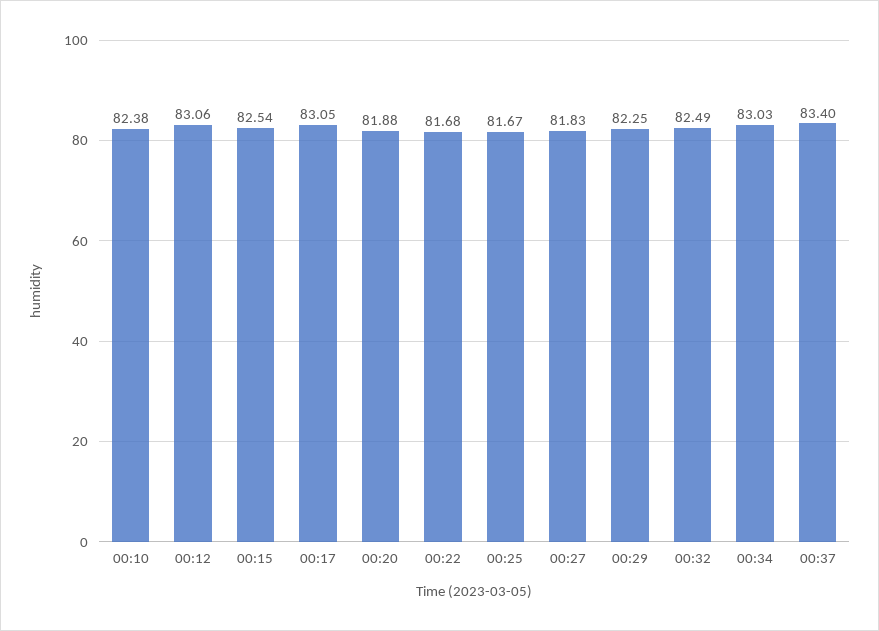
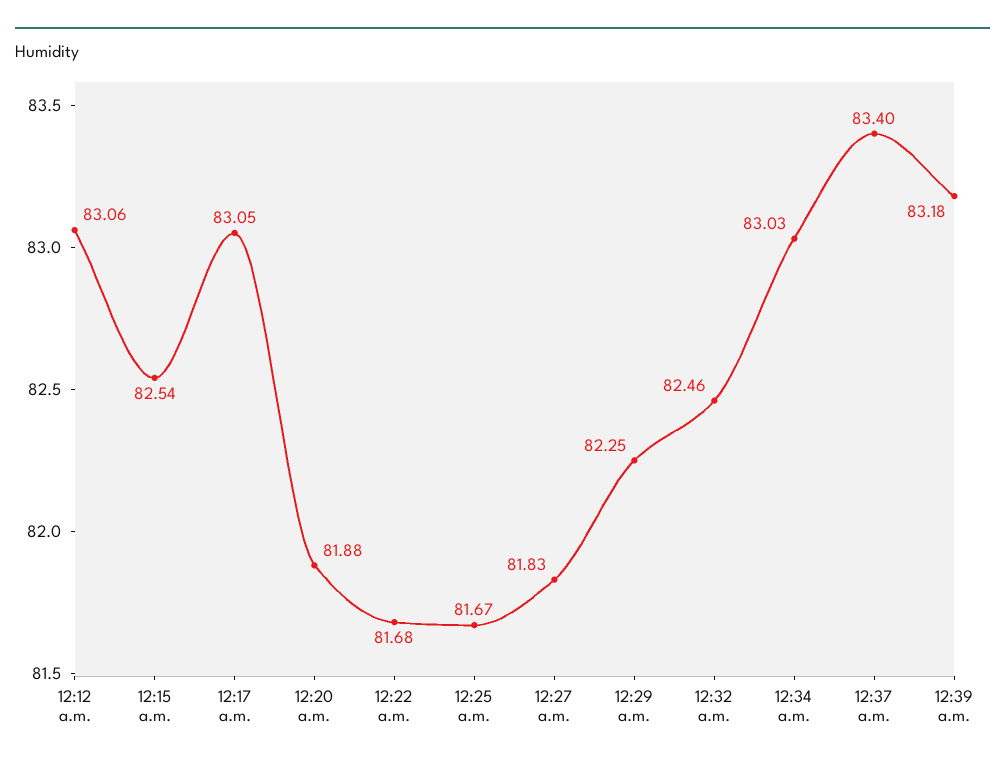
00:10: 82.38 -> none
00:32: 82.49 -> 82.46
12:39 a.m.: none -> 83.18

